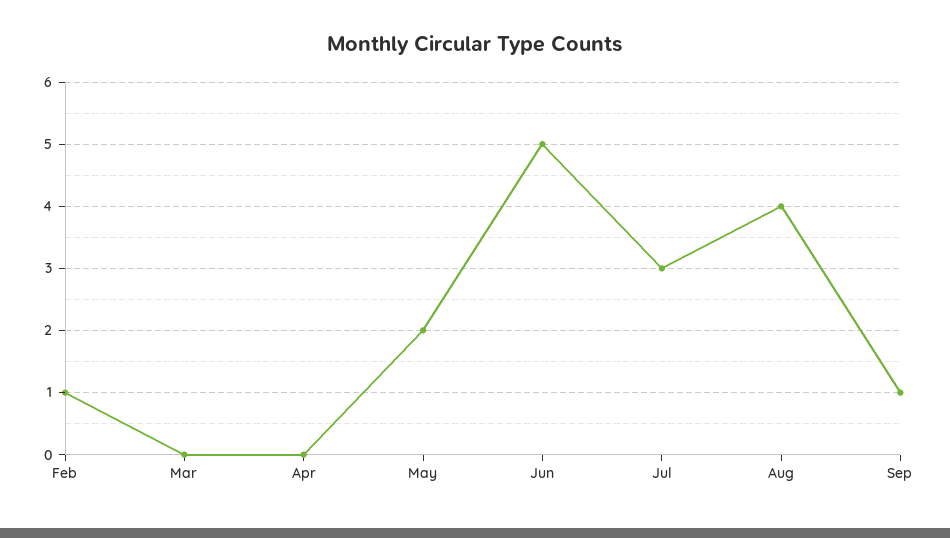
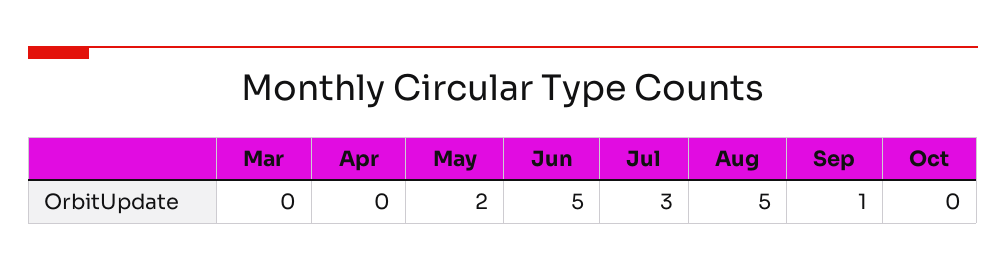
Feb: 1 -> none
Aug: 4 -> 5
Oct: none -> 0

